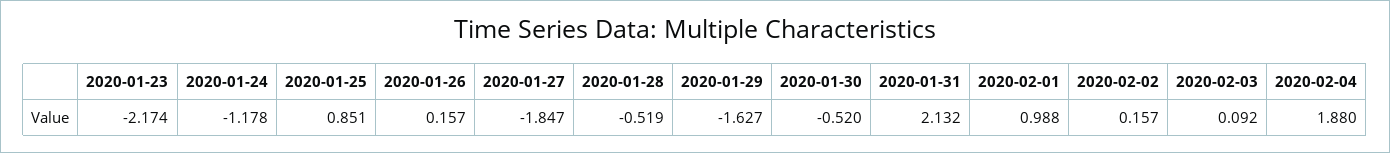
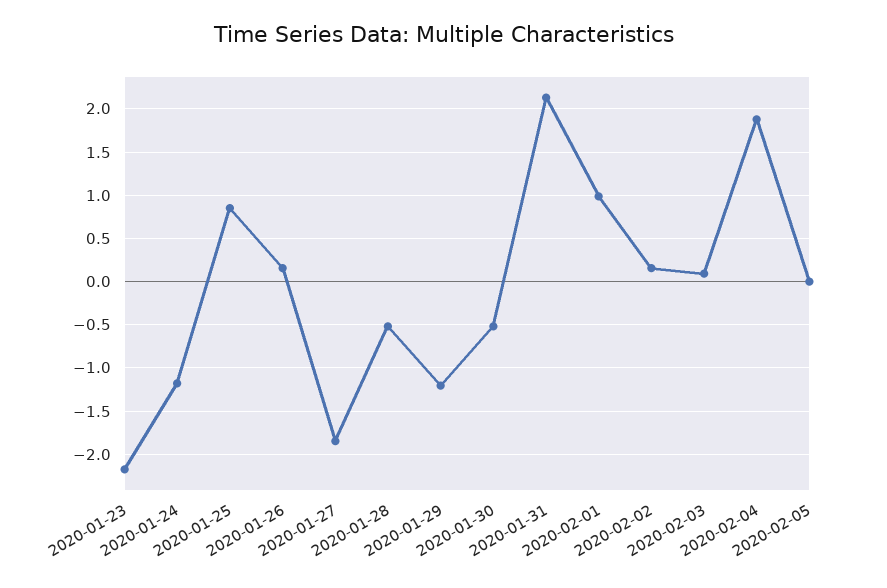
2020-01-29: -1.627 -> -1.2
2020-02-05: none -> 0

